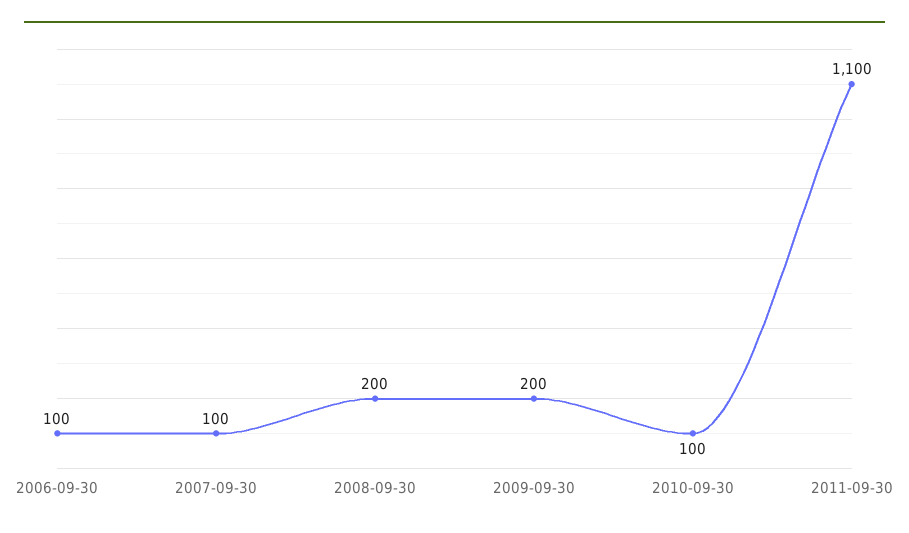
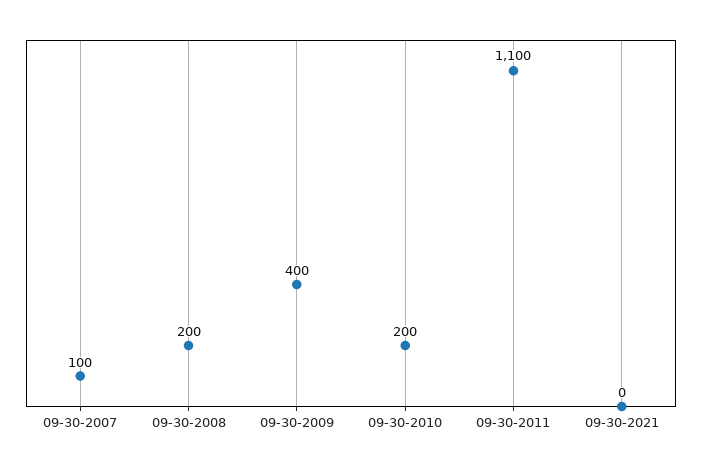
2006-09-30: 100 -> none
2009-09-30: 200 -> 400
2010-09-30: 100 -> 200
09-30-2021: none -> 0

